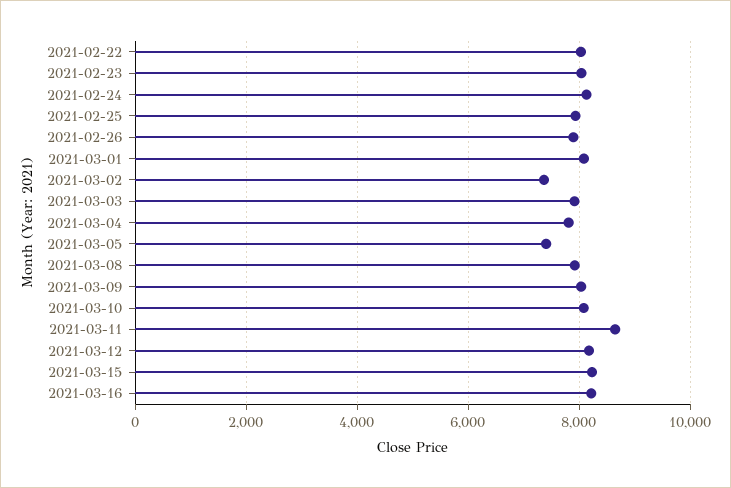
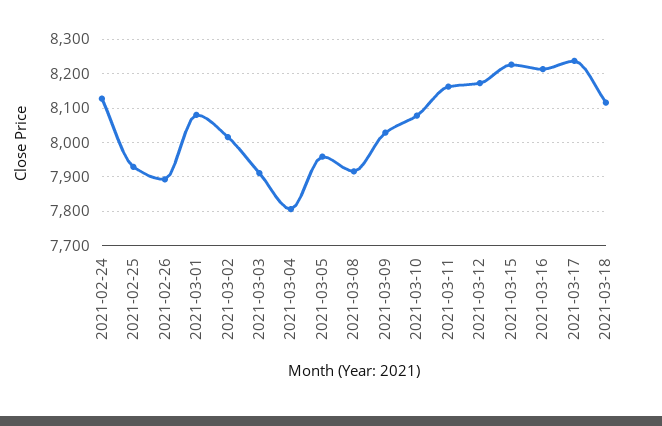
2021-02-22: 8000 -> none
2021-02-23: 8000 -> none
2021-03-02: 7400 -> 8020
2021-03-05: 7400 -> 7960
2021-03-11: 8600 -> 8160
2021-03-17: none -> 8240
2021-03-18: none -> 8120

